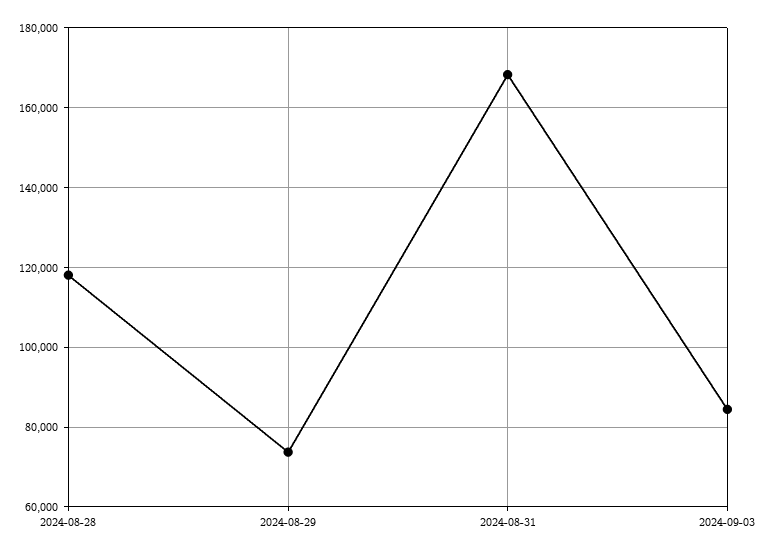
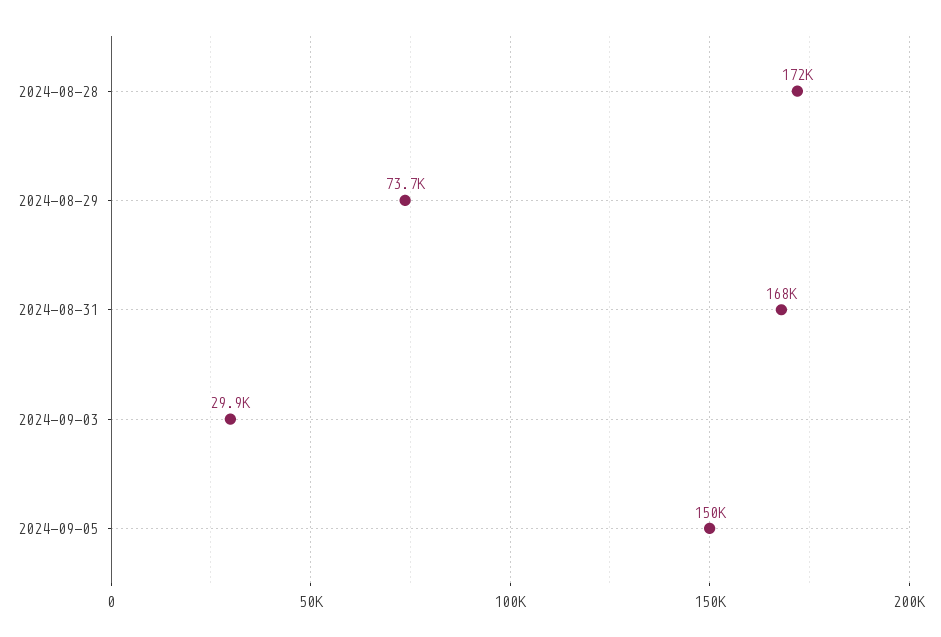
2024-08-28: 118000 -> 172000
2024-09-03: 84000 -> 29900
2024-09-05: none -> 150000

